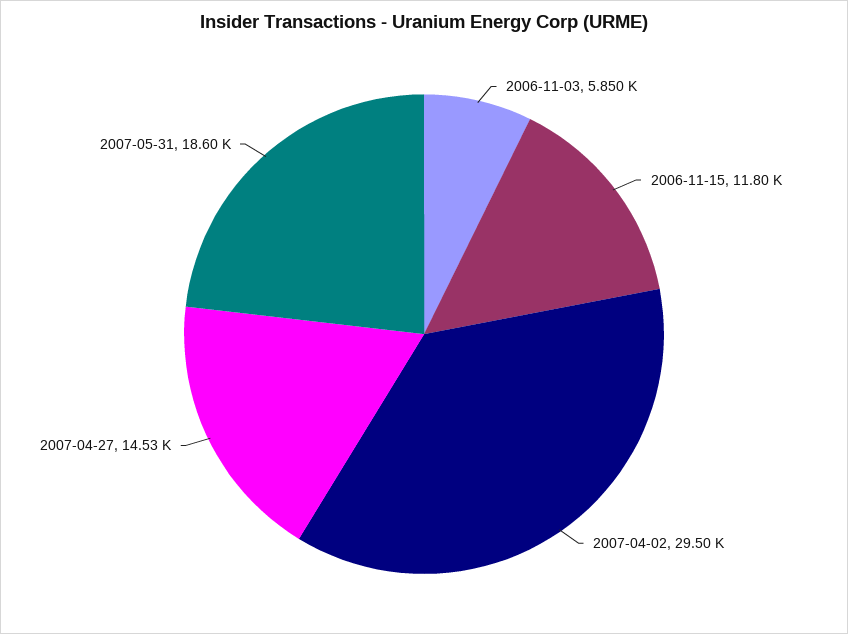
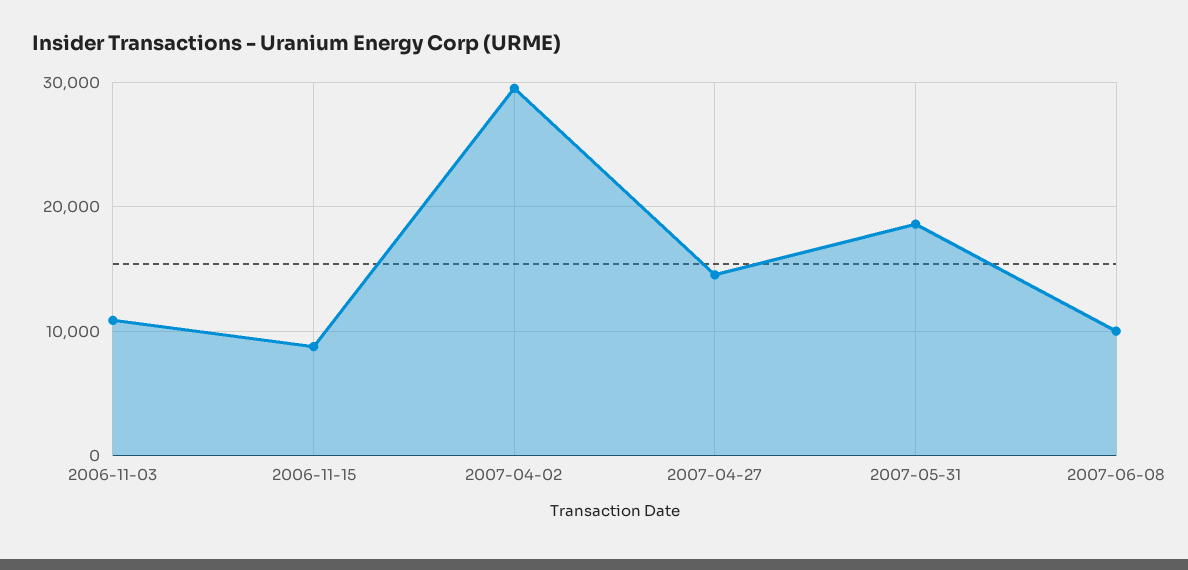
2006-11-03: 5850 -> 11000
2006-11-15: 11800 -> 9000
2007-06-08: none -> 10000

